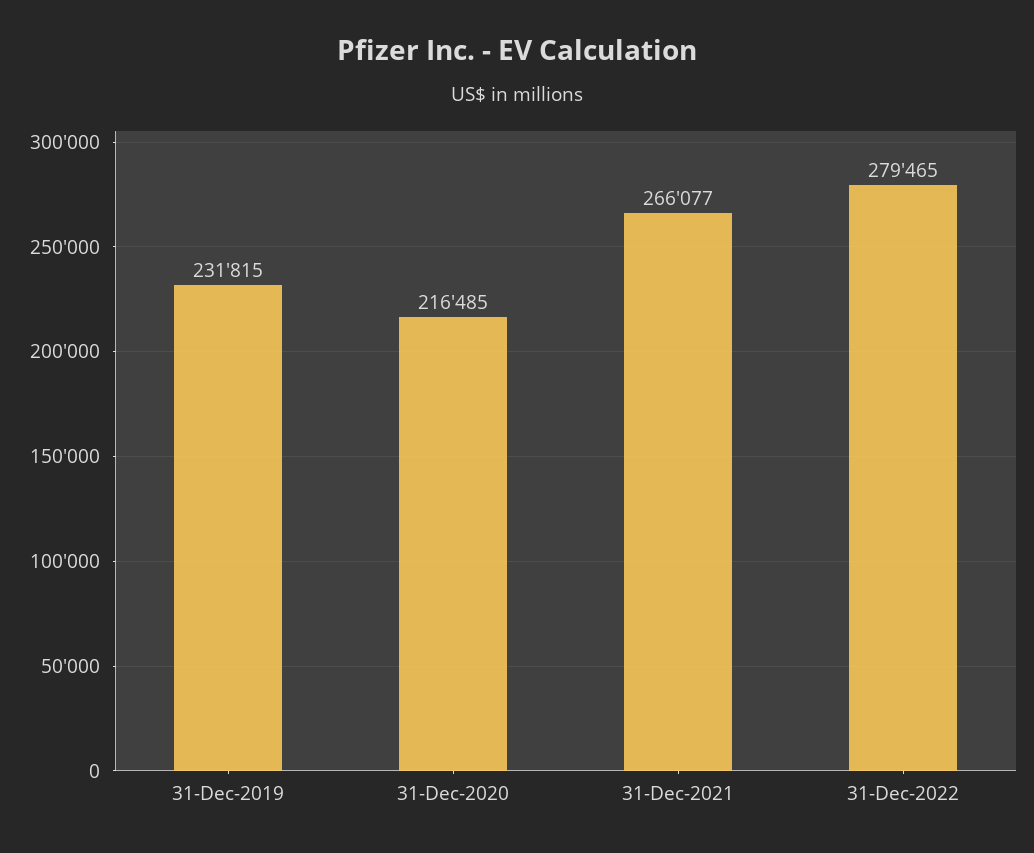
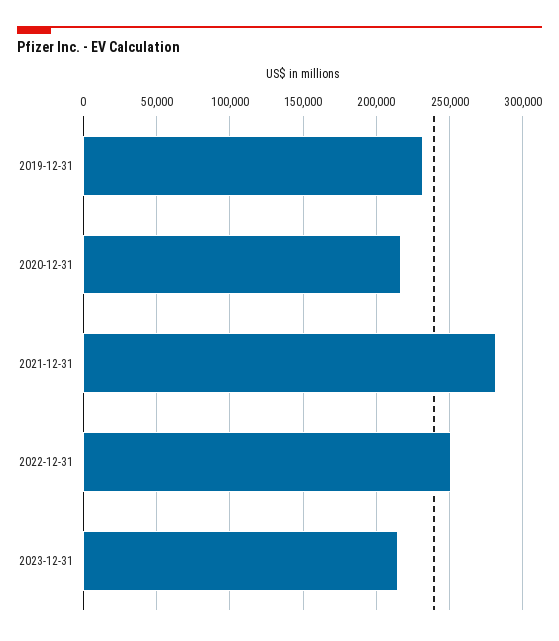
31-Dec-2021: 266077 -> 280000
31-Dec-2022: 279465 -> 250000
2023-12-31: none -> 215000

